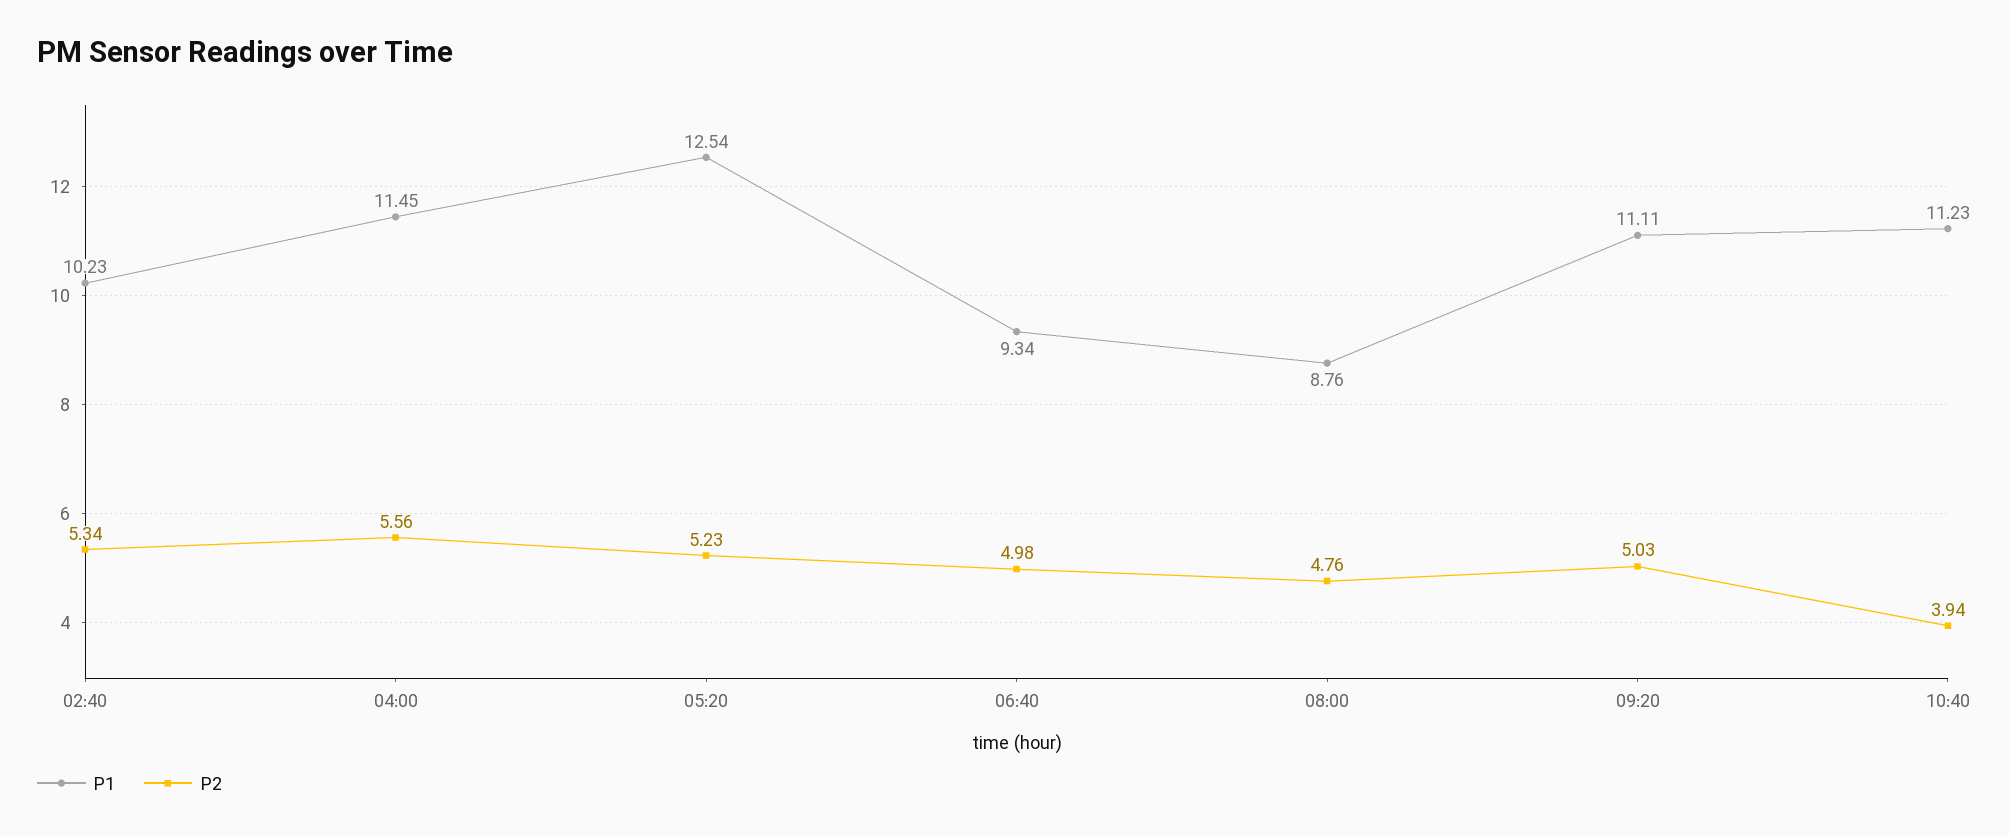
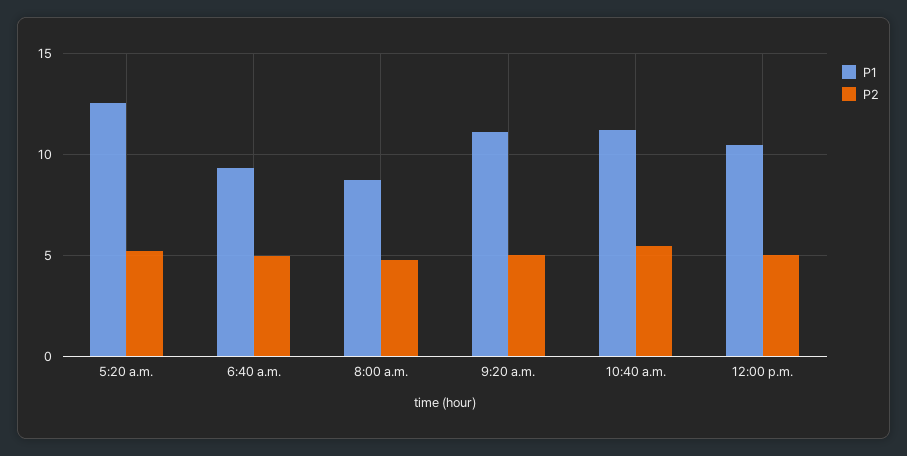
P1, 02:40: 10.23 -> none
P2, 02:40: 5.34 -> none
P1, 04:00: 11.45 -> none
P2, 04:00: 5.56 -> none
P2, 10:40: 3.94 -> 5.5
P1, 12:00 p.m.: none -> 10.5
P2, 12:00 p.m.: none -> 5

